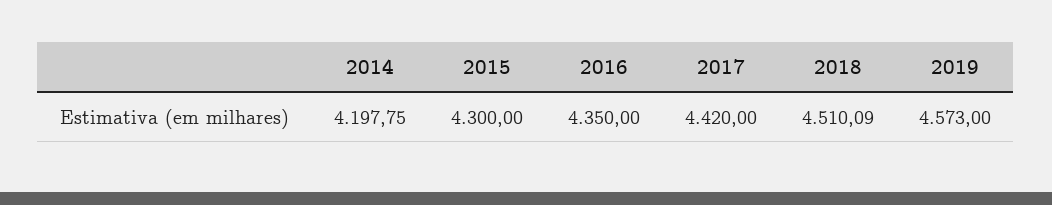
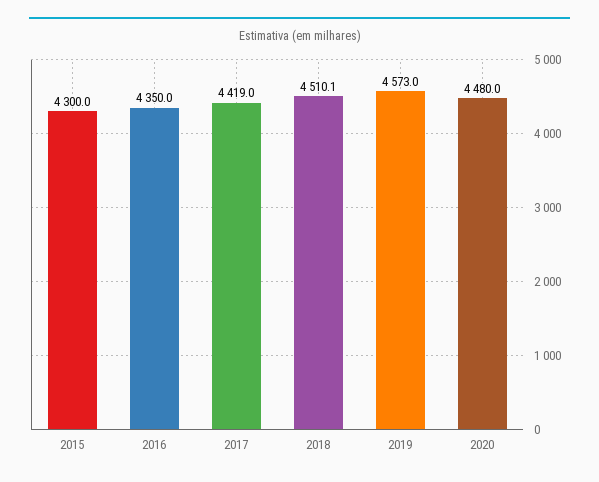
2014: 4197.75 -> none
2017: 4420 -> 4419
2020: none -> 4480

